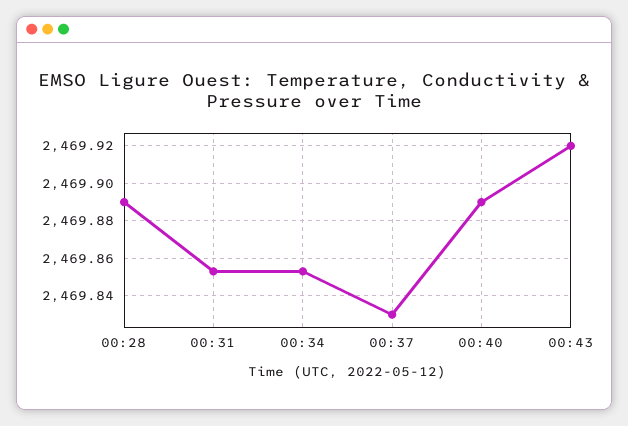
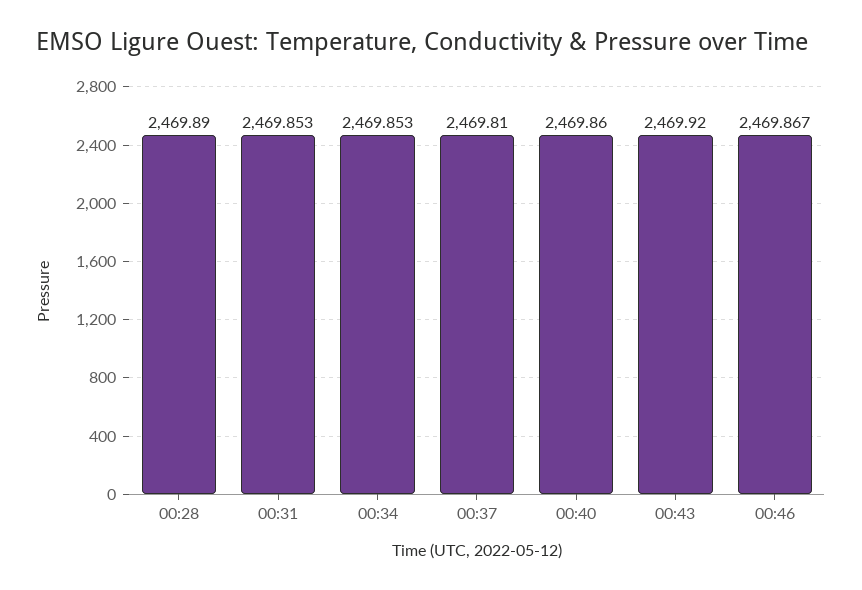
00:37: 2469.83 -> 2469.81
00:40: 2469.89 -> 2469.86
00:46: none -> 2469.867

